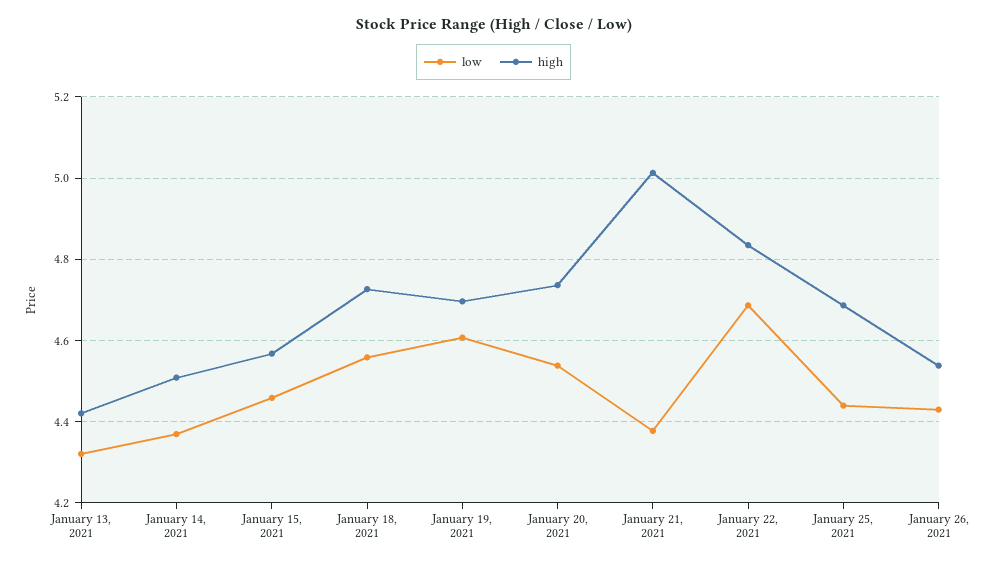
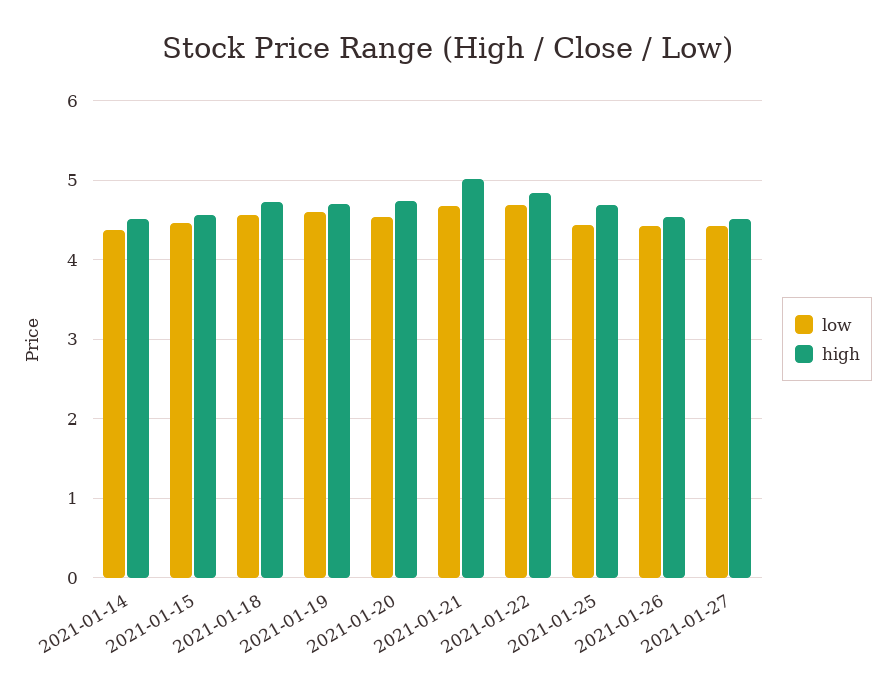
low, January 13, 2021: 4.32 -> none
high, January 13, 2021: 4.42 -> none
low, January 21, 2021: 4.38 -> 4.7
low, 2021-01-27: none -> 4.4
high, 2021-01-27: none -> 4.5

